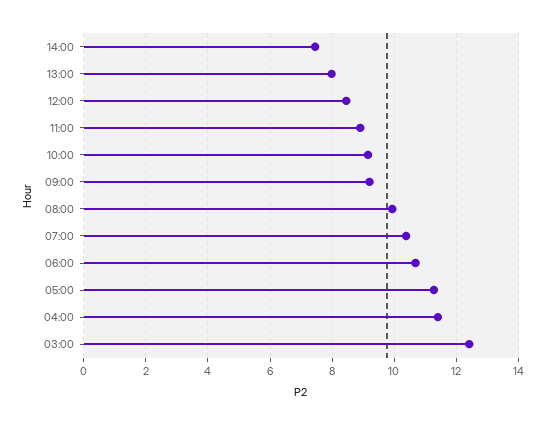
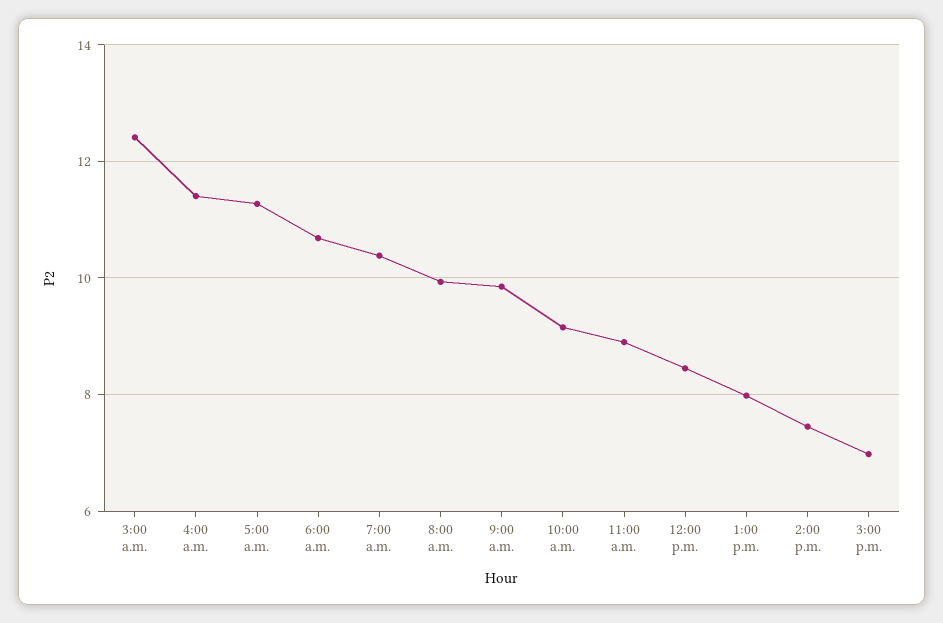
09:00: 9.2 -> 9.8
3:00 p.m.: none -> 7

